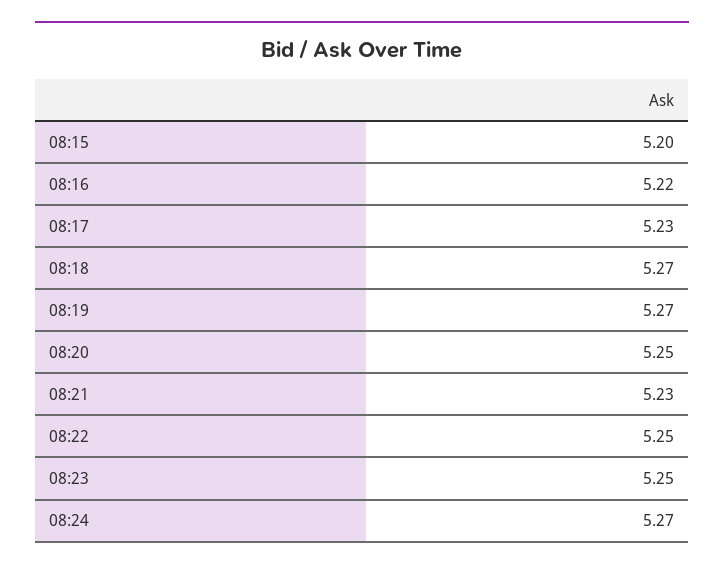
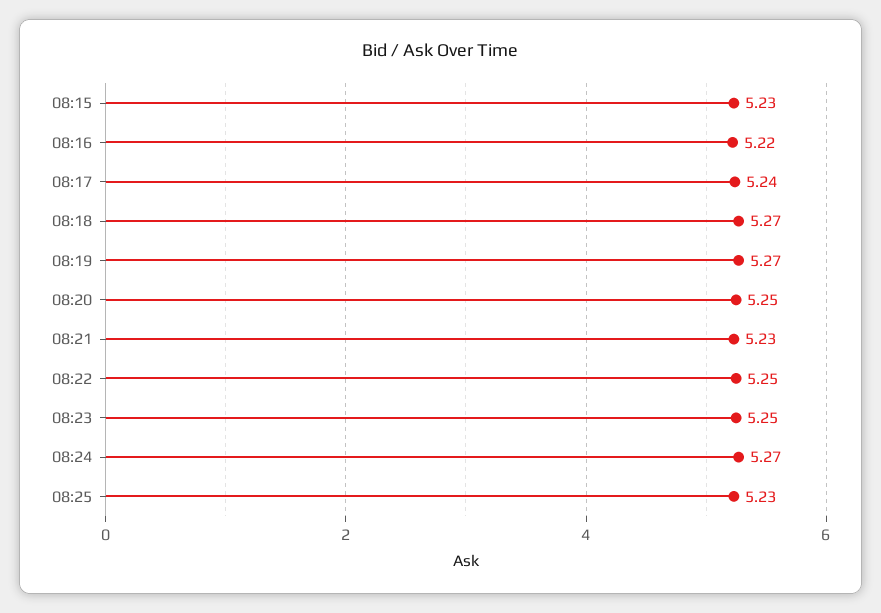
08:15: 5.2 -> 5.23
08:17: 5.23 -> 5.24
08:25: none -> 5.23

